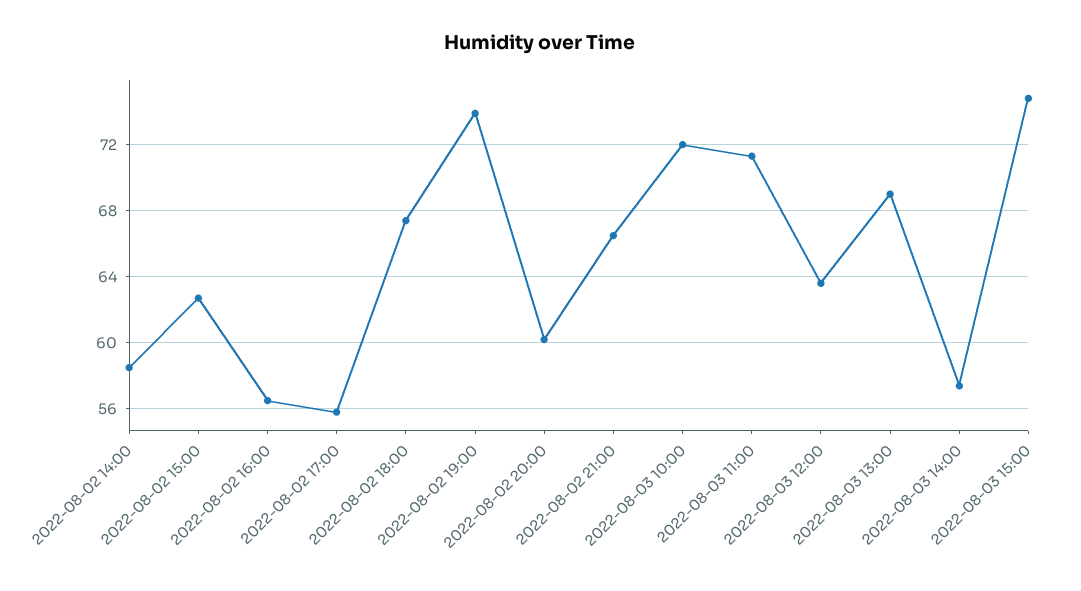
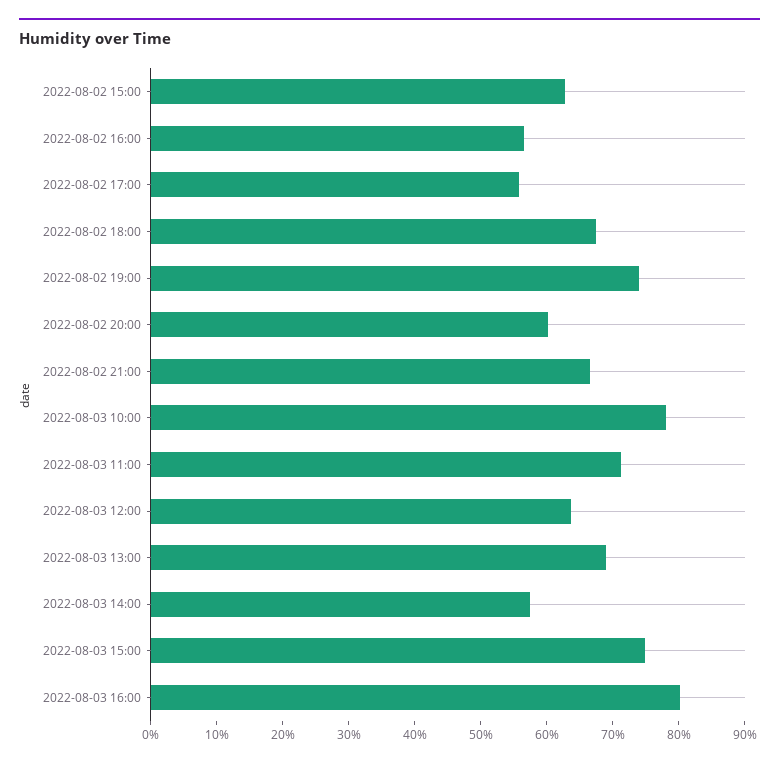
2022-08-02 14:00: 58.5 -> none
2022-08-03 10:00: 72 -> 78
2022-08-03 16:00: none -> 80

